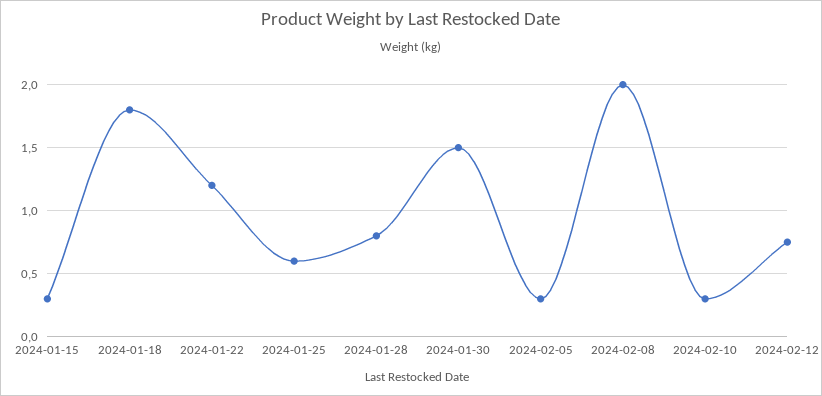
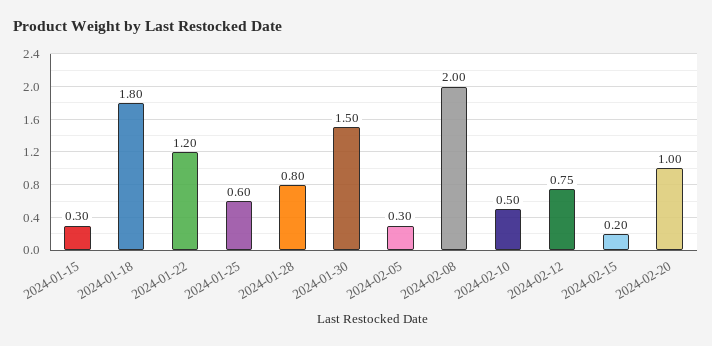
2024-02-10: 0.3 -> 0.5
2024-02-15: none -> 0.2
2024-02-20: none -> 1

